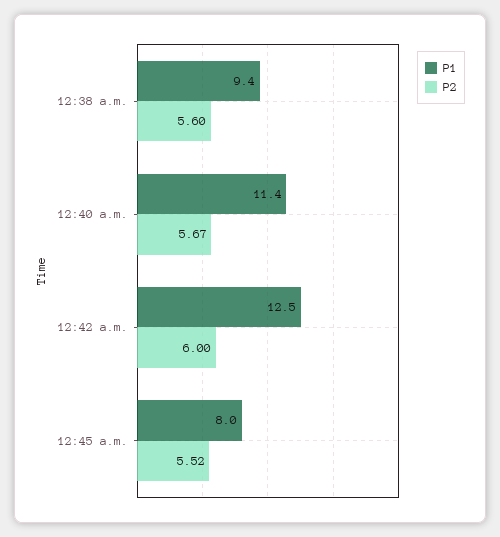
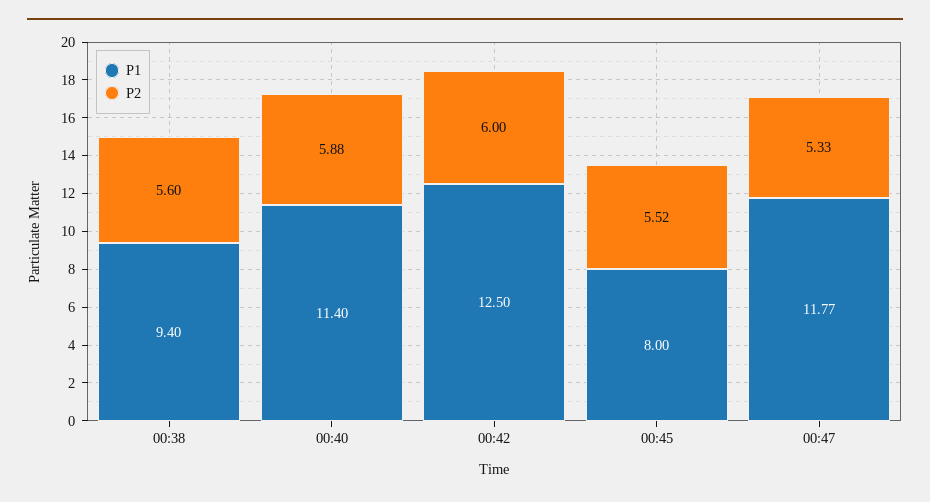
P2, 12:40 a.m.: 5.67 -> 5.88
P1, 00:47: none -> 11.77
P2, 00:47: none -> 5.33

